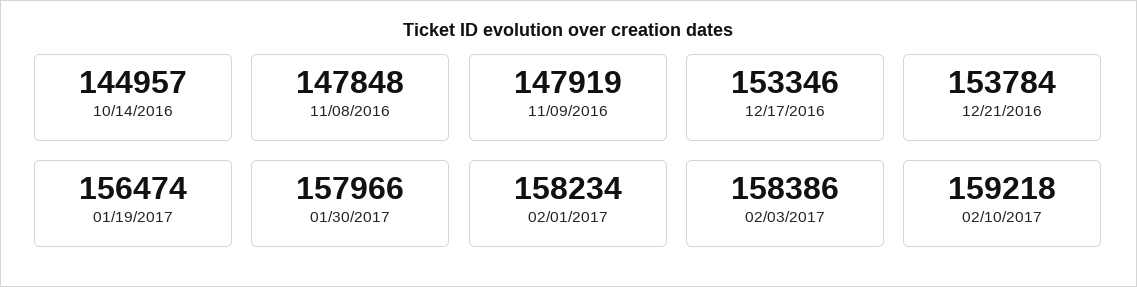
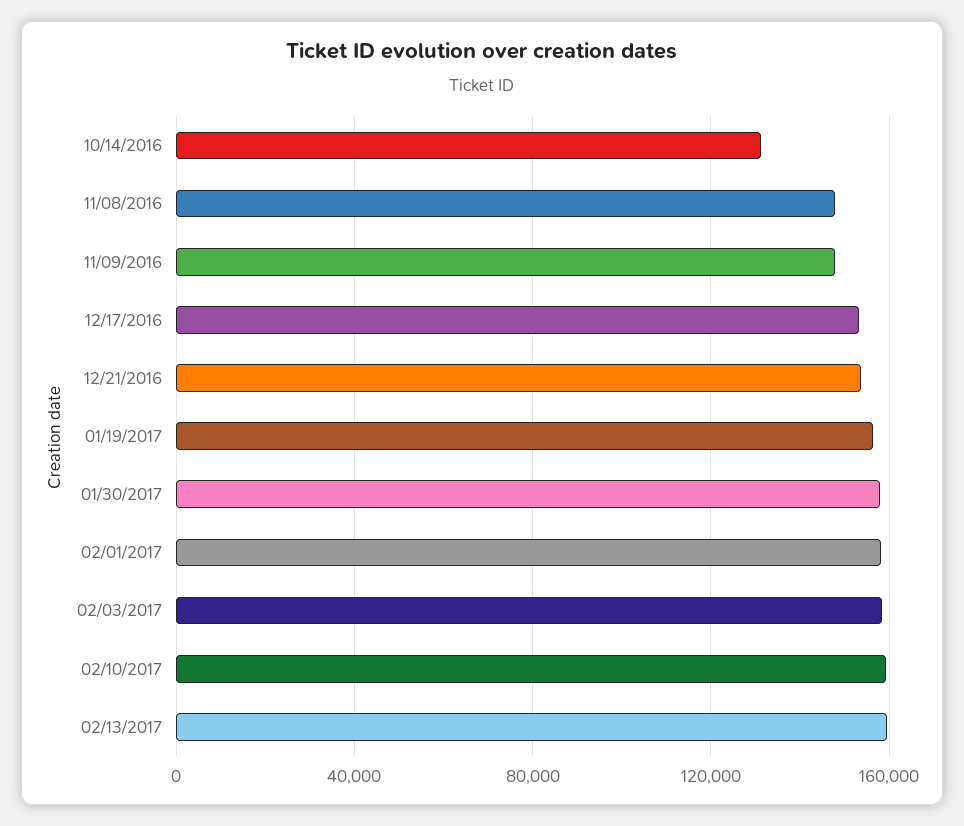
10/14/2016: 144957 -> 130000
02/13/2017: none -> 160000

